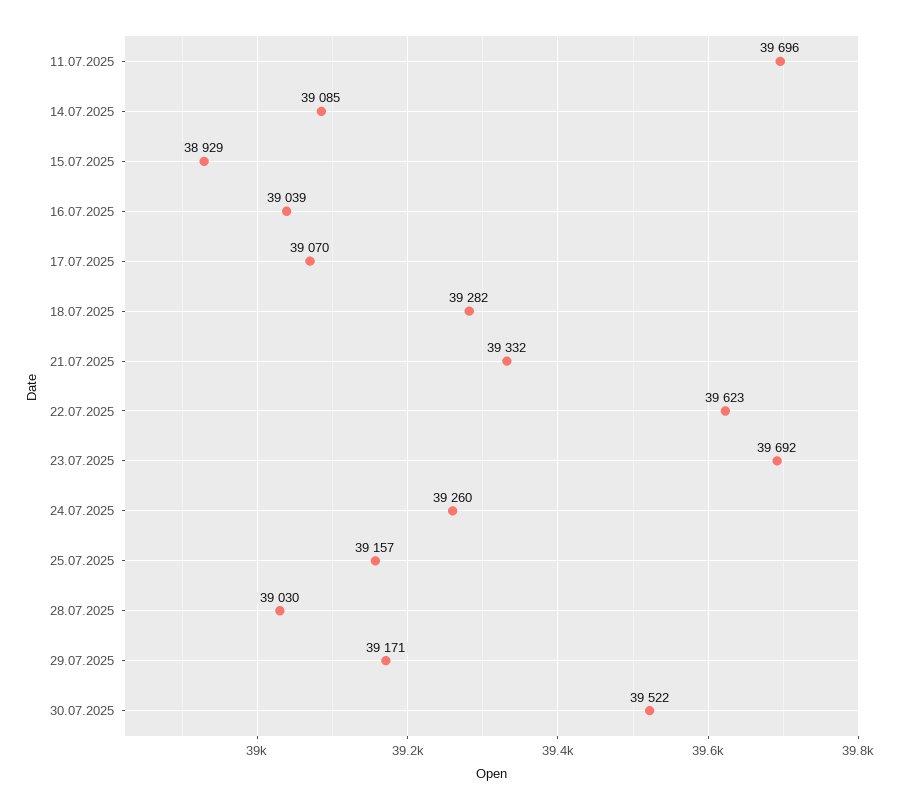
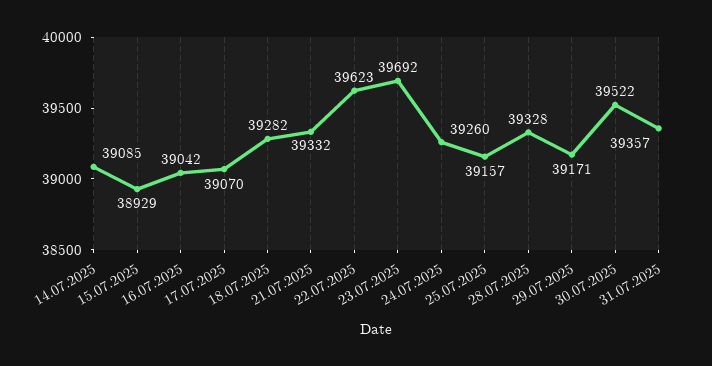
11.07.2025: 39696 -> none
16.07.2025: 39039 -> 39042
28.07.2025: 39030 -> 39328
31.07.2025: none -> 39357

